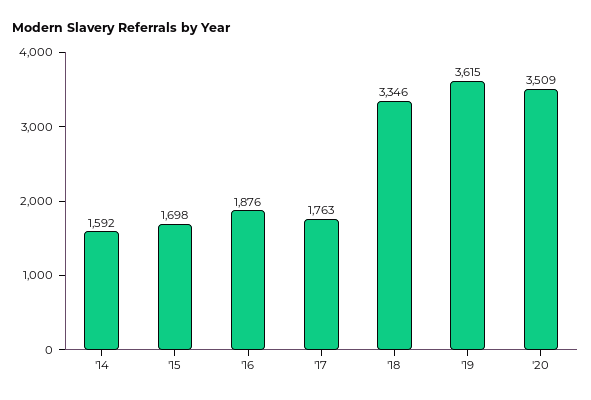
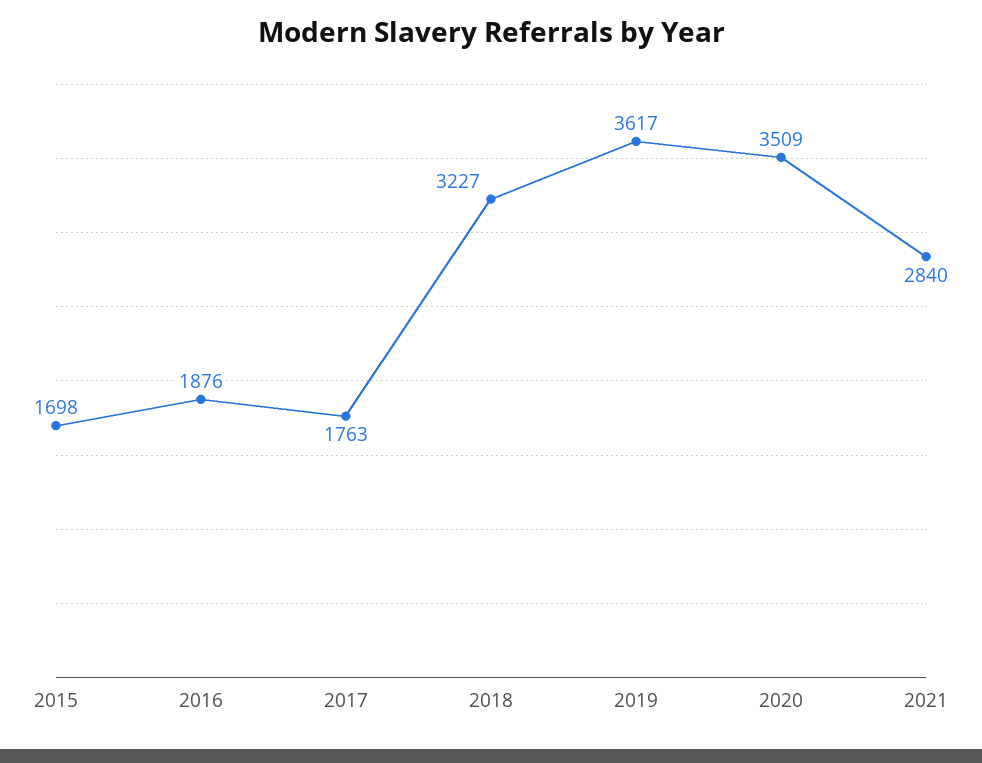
'14: 1592 -> none
'18: 3346 -> 3227
'19: 3615 -> 3617
2021: none -> 2840

